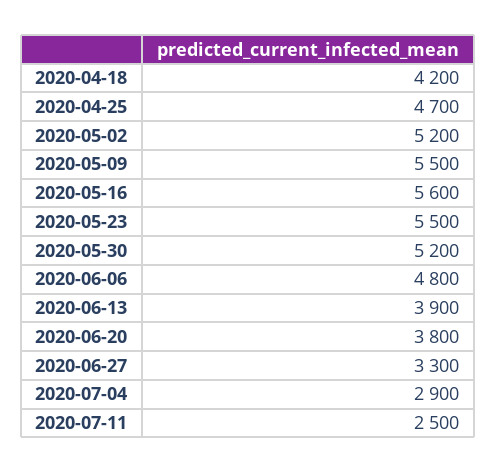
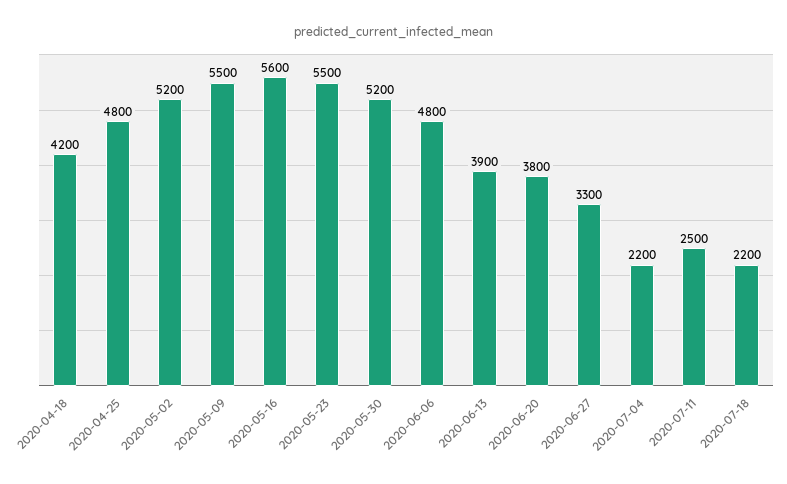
2020-04-25: 4700 -> 4800
2020-07-04: 2900 -> 2200
2020-07-18: none -> 2200

